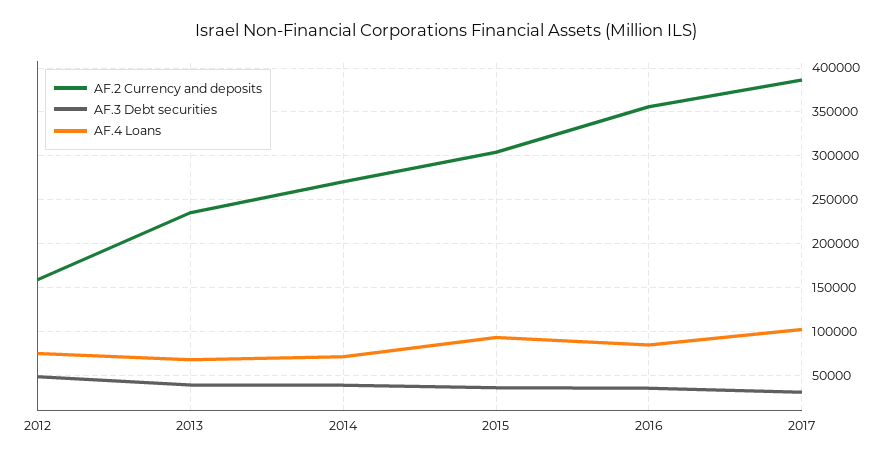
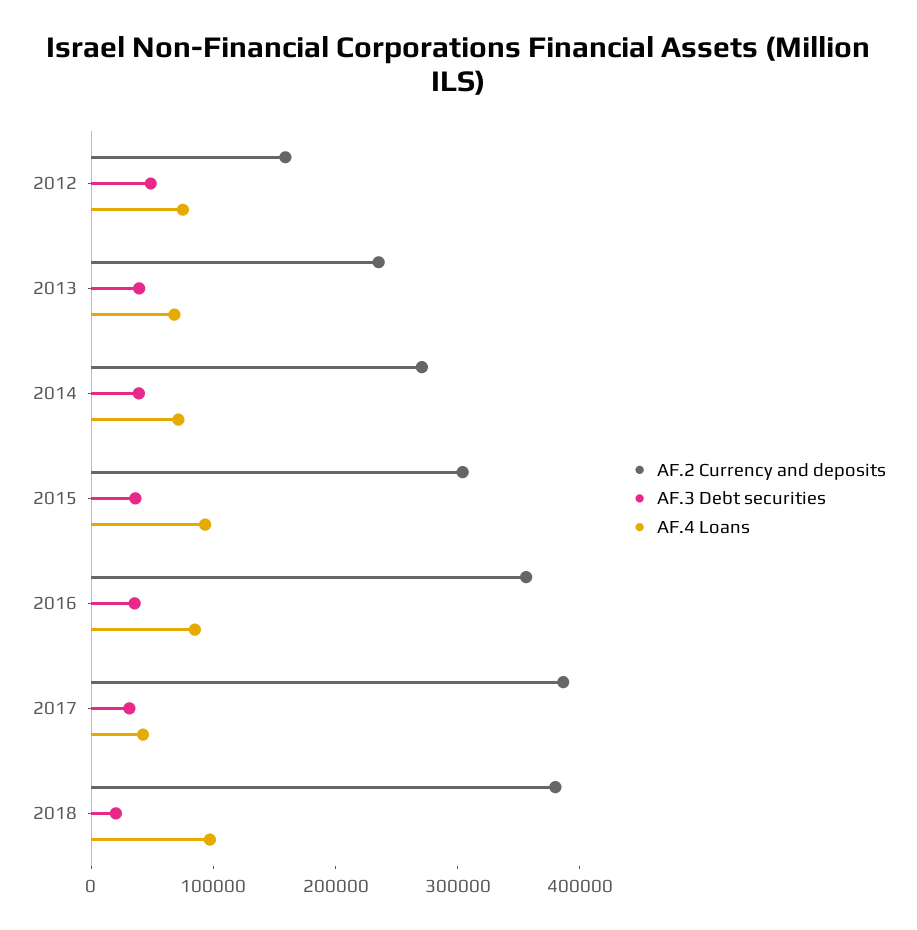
AF.4 Loans, 2017: 100000 -> 40000
AF.2 Currency and deposits, 2018: none -> 380000
AF.3 Debt securities, 2018: none -> 20000
AF.4 Loans, 2018: none -> 100000

